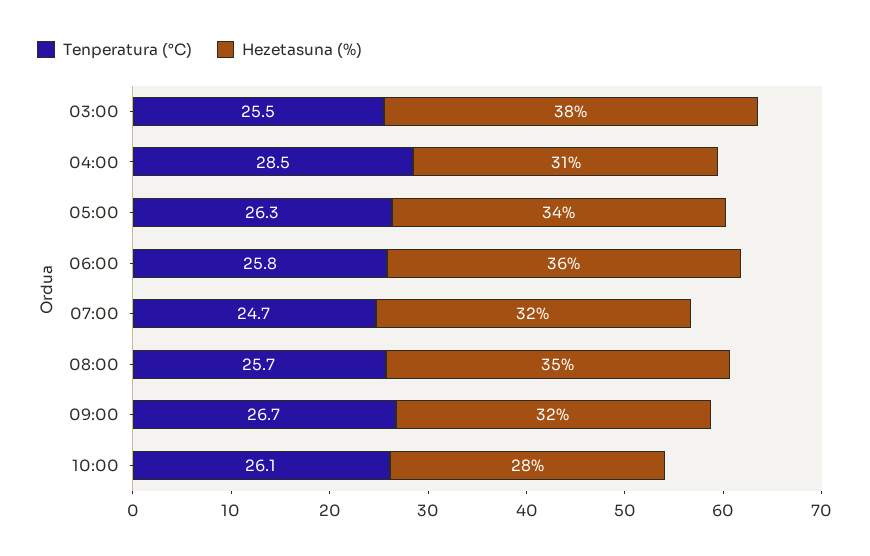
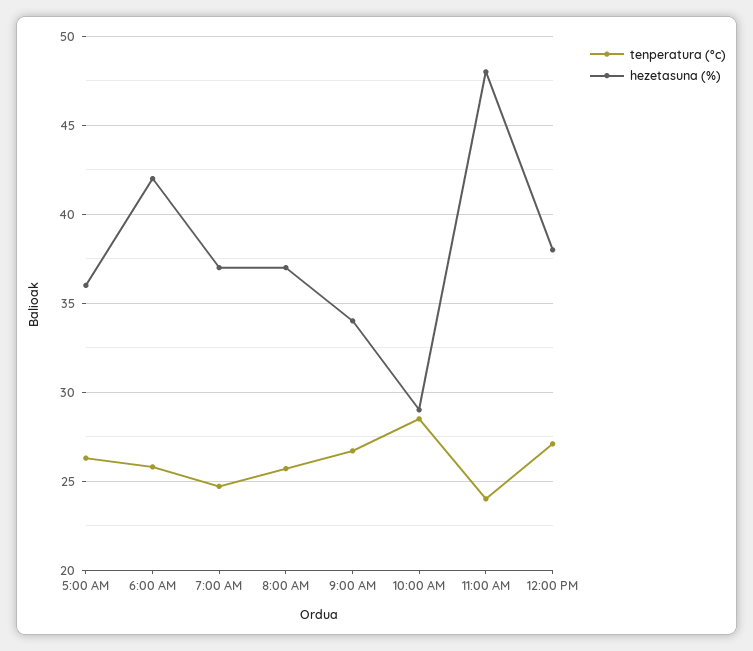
Tenperatura (°C), 03:00: 25.5 -> none
Hezetasuna (%), 03:00: 38 -> none
Tenperatura (°C), 04:00: 28.5 -> none
Hezetasuna (%), 04:00: 31 -> none
Hezetasuna (%), 05:00: 34 -> 36
Hezetasuna (%), 06:00: 36 -> 42
Hezetasuna (%), 07:00: 32 -> 37
Hezetasuna (%), 08:00: 35 -> 37
Hezetasuna (%), 09:00: 32 -> 34
Tenperatura (°C), 10:00: 26.1 -> 28.5
Hezetasuna (%), 10:00: 28 -> 29
Tenperatura (°C), 11:00 AM: none -> 24
Hezetasuna (%), 11:00 AM: none -> 48
Tenperatura (°C), 12:00 PM: none -> 27
Hezetasuna (%), 12:00 PM: none -> 38

